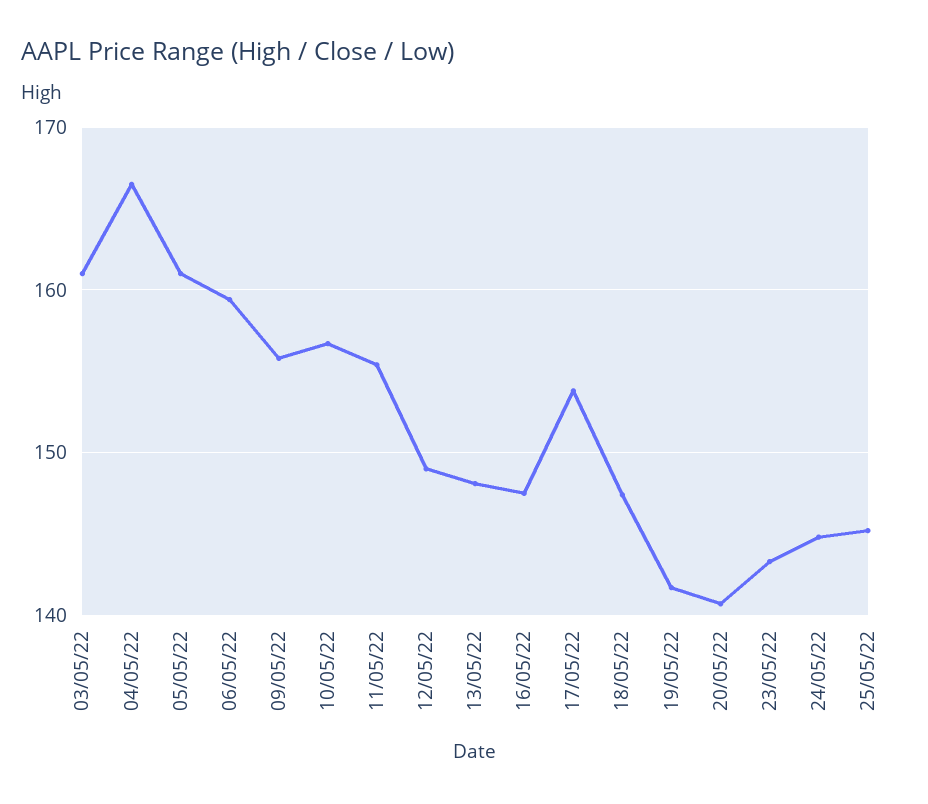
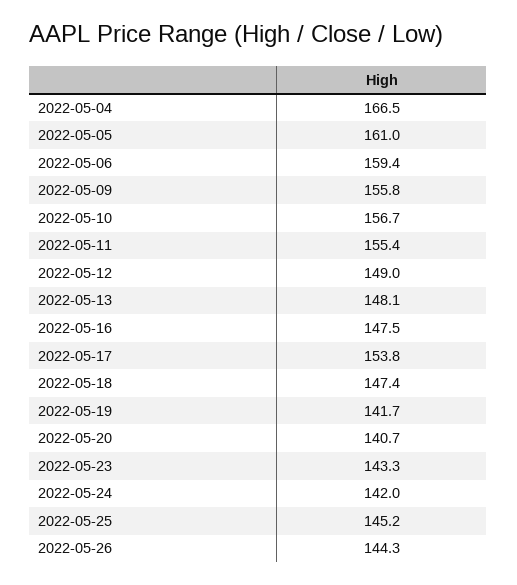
03/05/22: 161 -> none
24/05/22: 145 -> 142
2022-05-26: none -> 144.3

